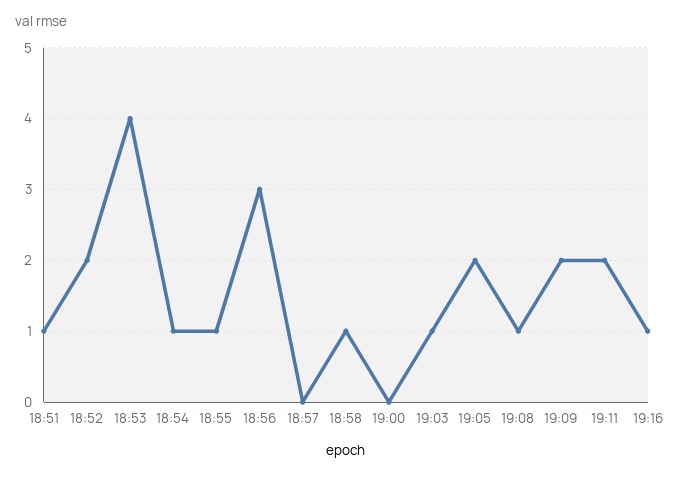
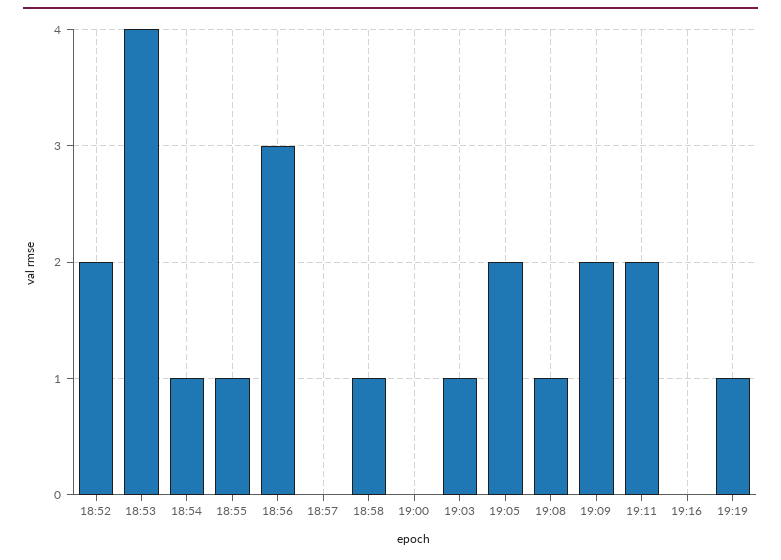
18:51: 1 -> none
19:16: 1 -> 0
19:19: none -> 1

